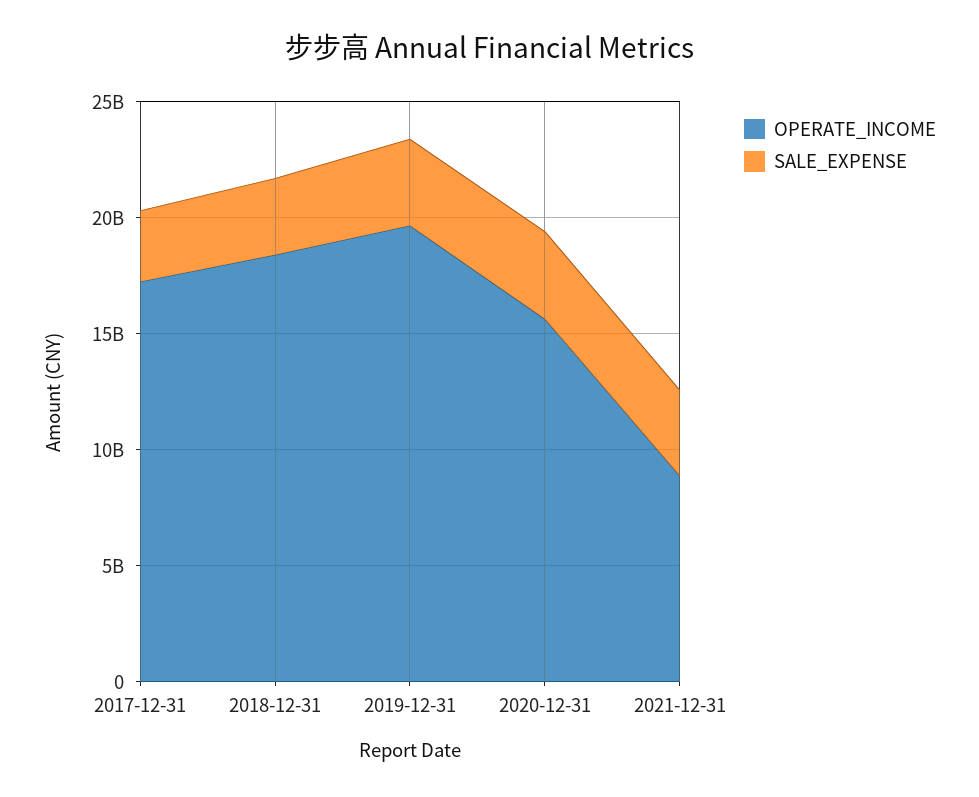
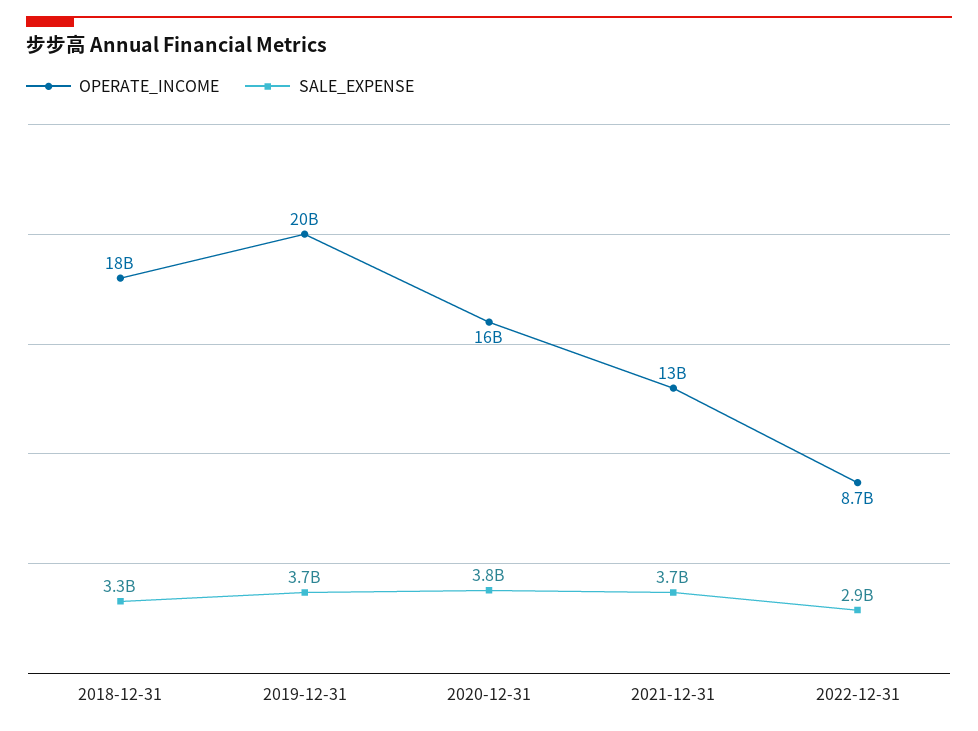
OPERATE_INCOME, 2017-12-31: 17000000000 -> none
SALE_EXPENSE, 2017-12-31: 3000000000 -> none
OPERATE_INCOME, 2021-12-31: 9000000000 -> 13000000000
OPERATE_INCOME, 2022-12-31: none -> 8700000000
SALE_EXPENSE, 2022-12-31: none -> 2900000000

